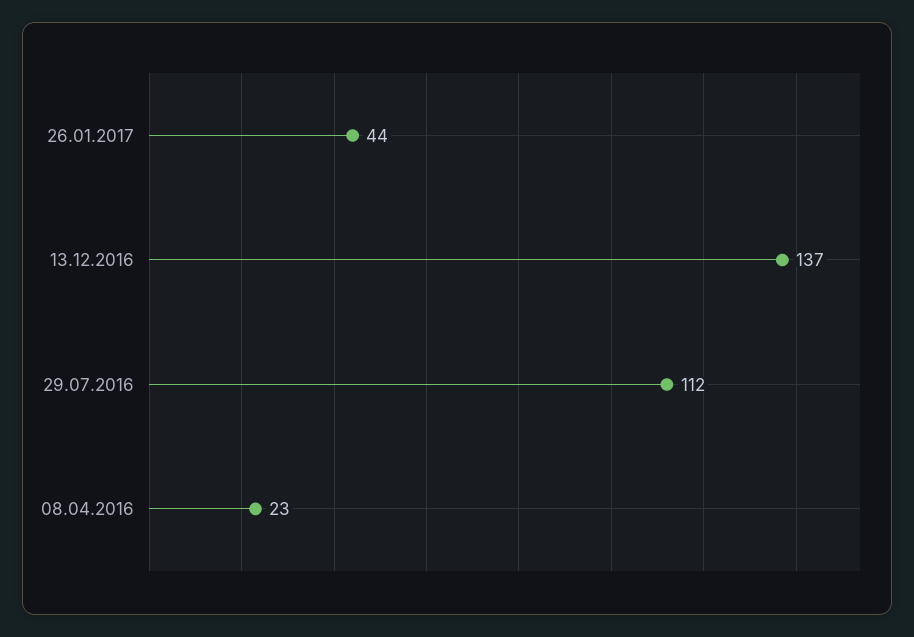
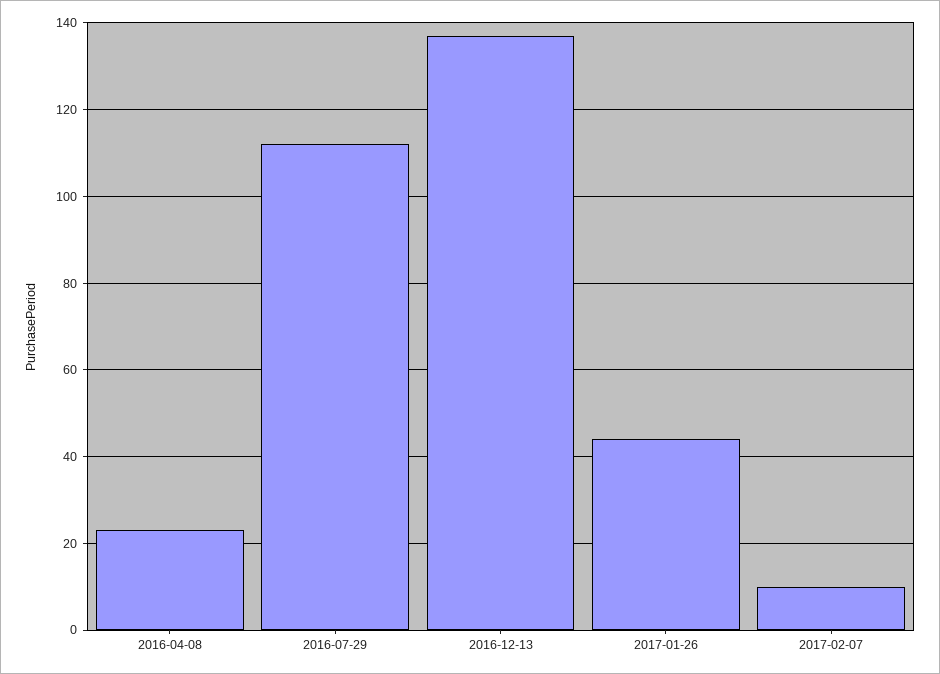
2017-02-07: none -> 10

